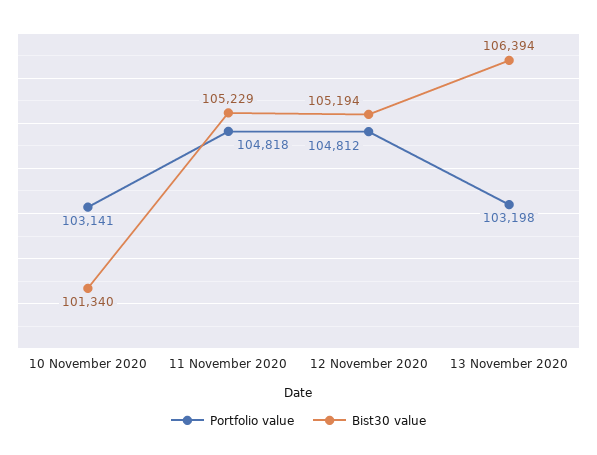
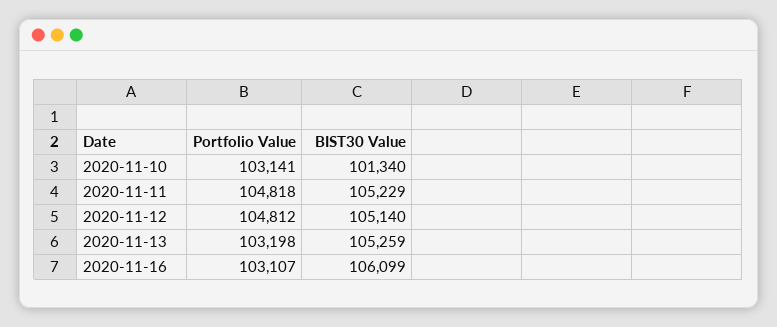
Bist30 value, 12 November 2020: 105194 -> 105140
Bist30 value, 13 November 2020: 106394 -> 105259
Portfolio value, 2020-11-16: none -> 103107
Bist30 value, 2020-11-16: none -> 106099

